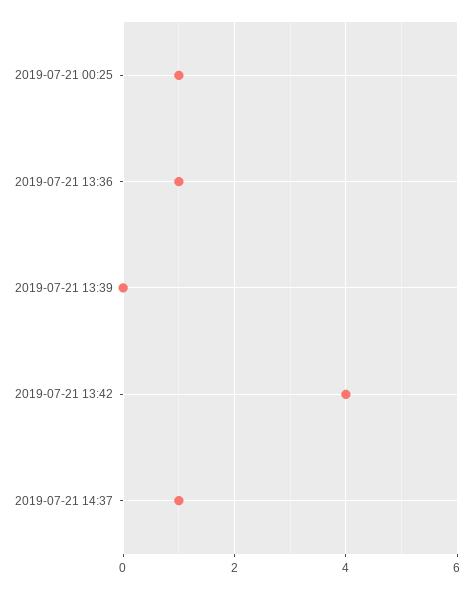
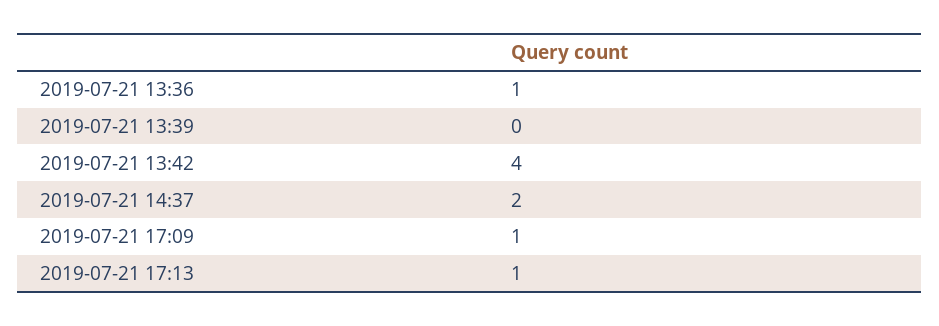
2019-07-21 00:25: 1 -> none
2019-07-21 14:37: 1 -> 2
2019-07-21 17:09: none -> 1
2019-07-21 17:13: none -> 1

